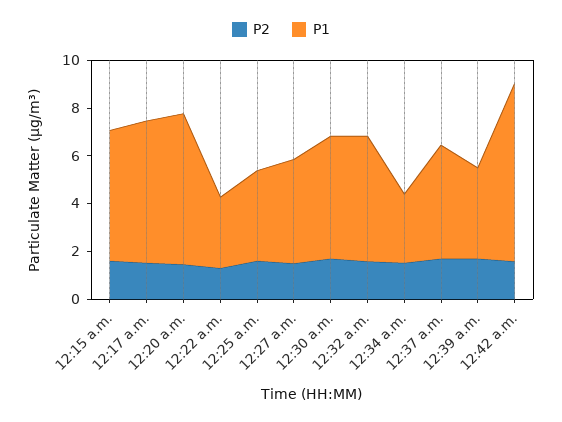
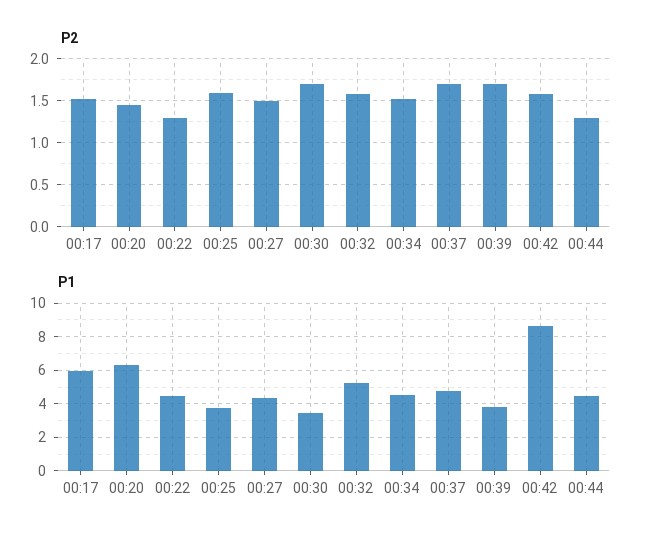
P2, 12:15 a.m.: 1.5 -> none
P1, 12:15 a.m.: 5.5 -> none
P1, 12:22 a.m.: 3 -> 4.5
P1, 12:30 a.m.: 5 -> 3.5
P1, 12:34 a.m.: 3 -> 4.5
P1, 12:42 a.m.: 7.5 -> 8.5
P2, 00:44: none -> 1.3
P1, 00:44: none -> 4.5

